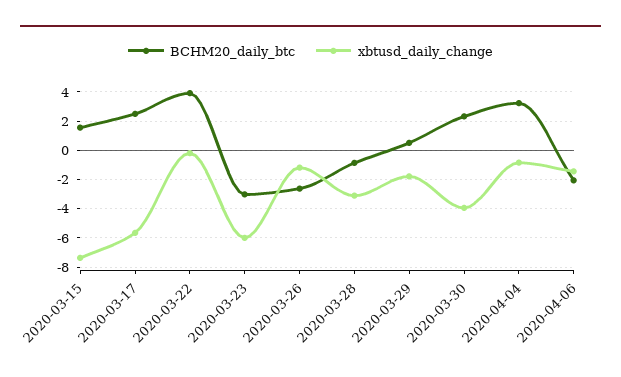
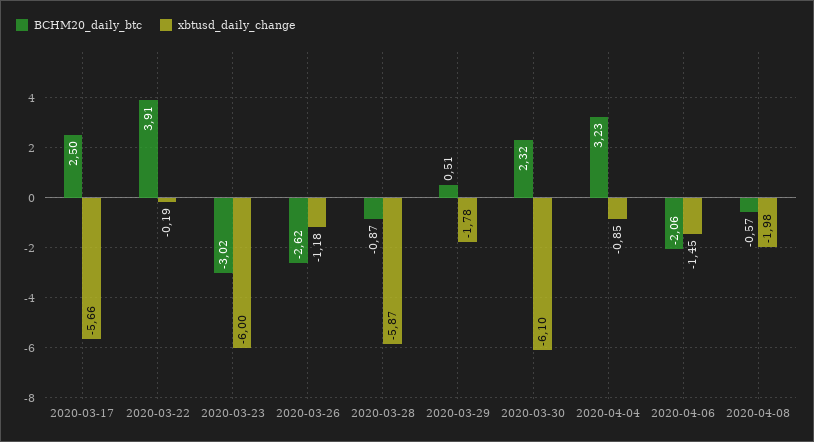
BCHM20_daily_btc, 2020-03-15: 1.5 -> none
xbtusd_daily_change, 2020-03-15: -7.5 -> none
xbtusd_daily_change, 2020-03-28: -3 -> -5.87
xbtusd_daily_change, 2020-03-30: -4 -> -6.1
BCHM20_daily_btc, 2020-04-08: none -> -0.57
xbtusd_daily_change, 2020-04-08: none -> -1.98

